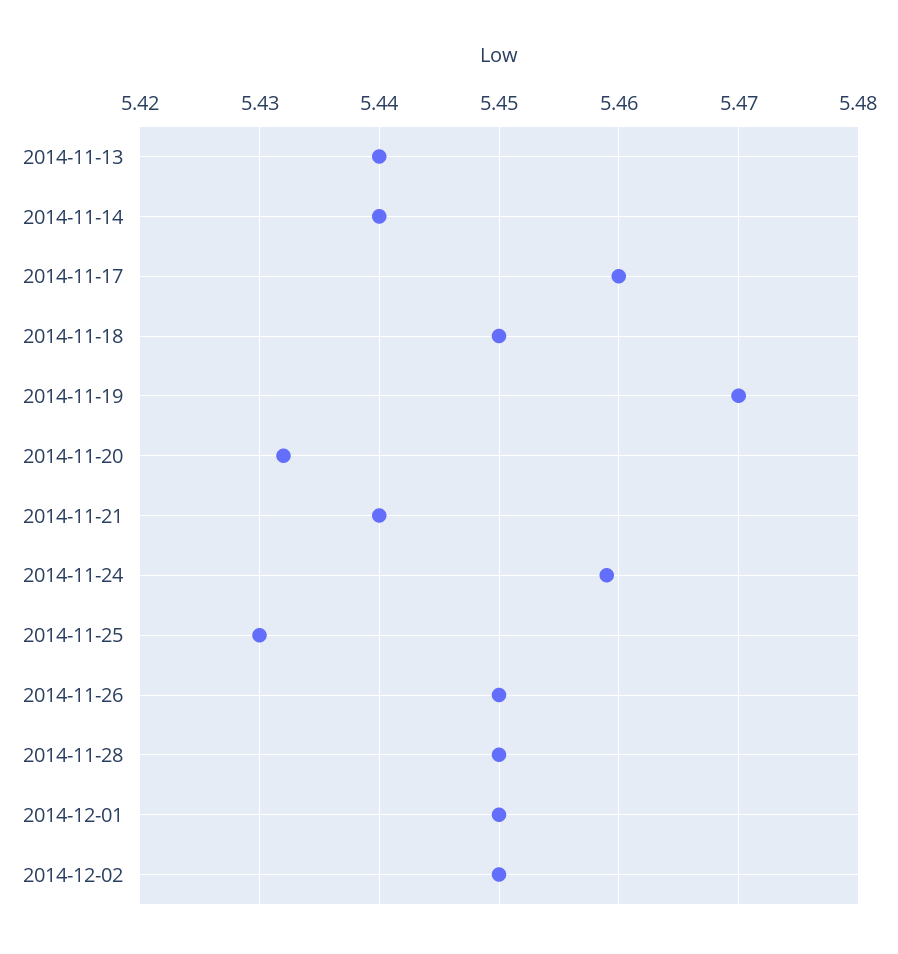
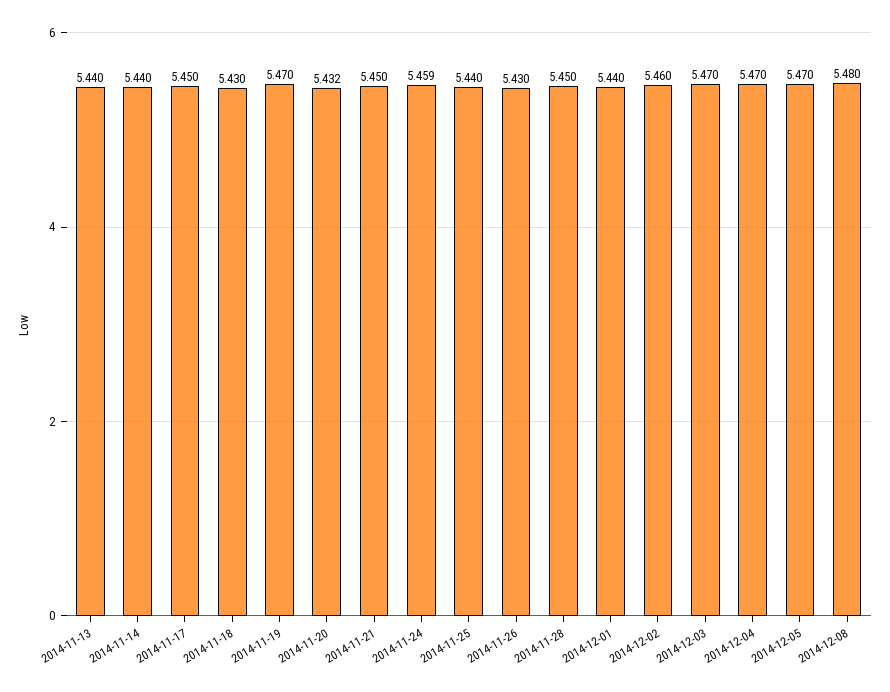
2014-11-17: 5.46 -> 5.45
2014-11-18: 5.45 -> 5.43
2014-11-21: 5.44 -> 5.45
2014-11-25: 5.43 -> 5.44
2014-11-26: 5.45 -> 5.43
2014-12-01: 5.45 -> 5.44
2014-12-02: 5.45 -> 5.46
2014-12-03: none -> 5.47
2014-12-04: none -> 5.47
2014-12-05: none -> 5.47
2014-12-08: none -> 5.48

